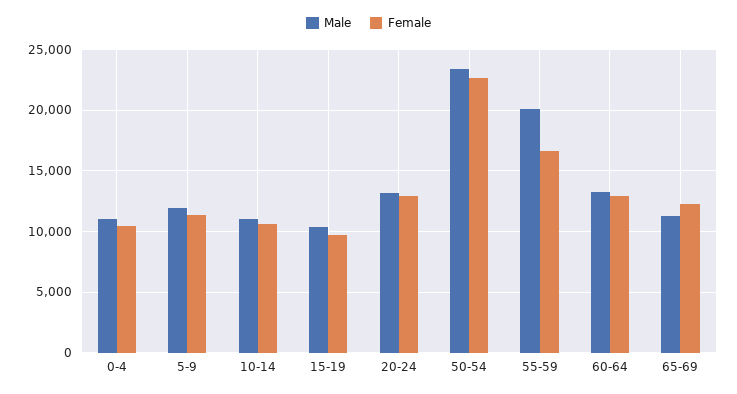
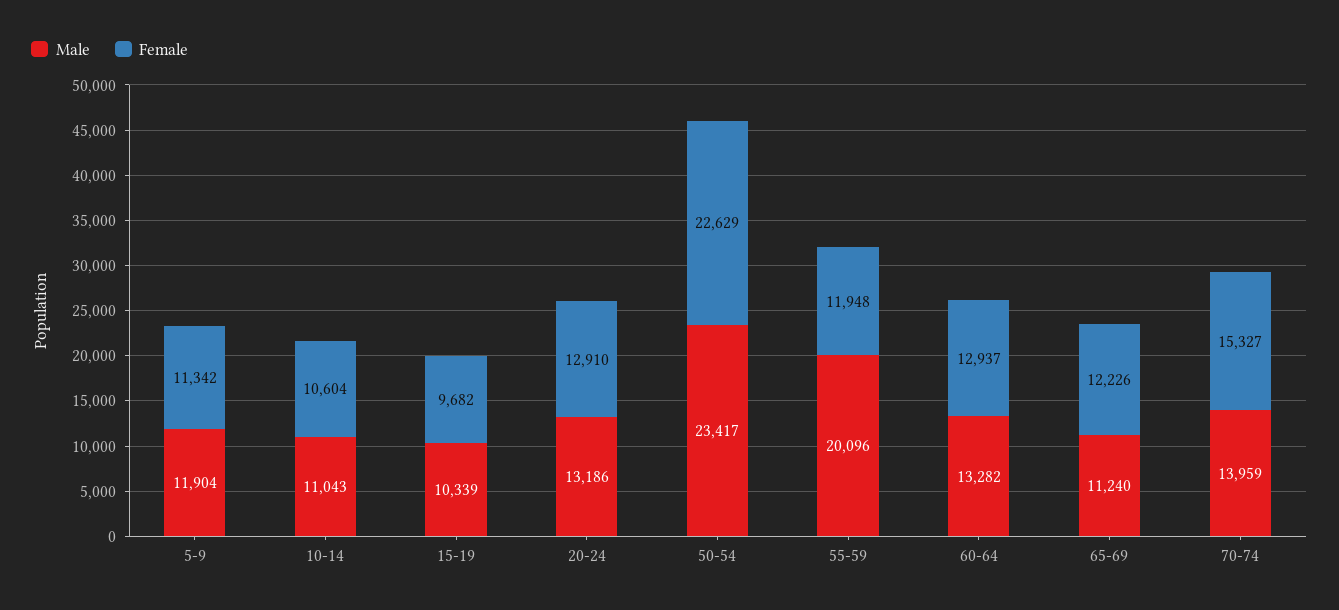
Male, 0-4: 11000 -> none
Female, 0-4: 10500 -> none
Female, 55-59: 16500 -> 11948
Male, 70-74: none -> 13959
Female, 70-74: none -> 15327

